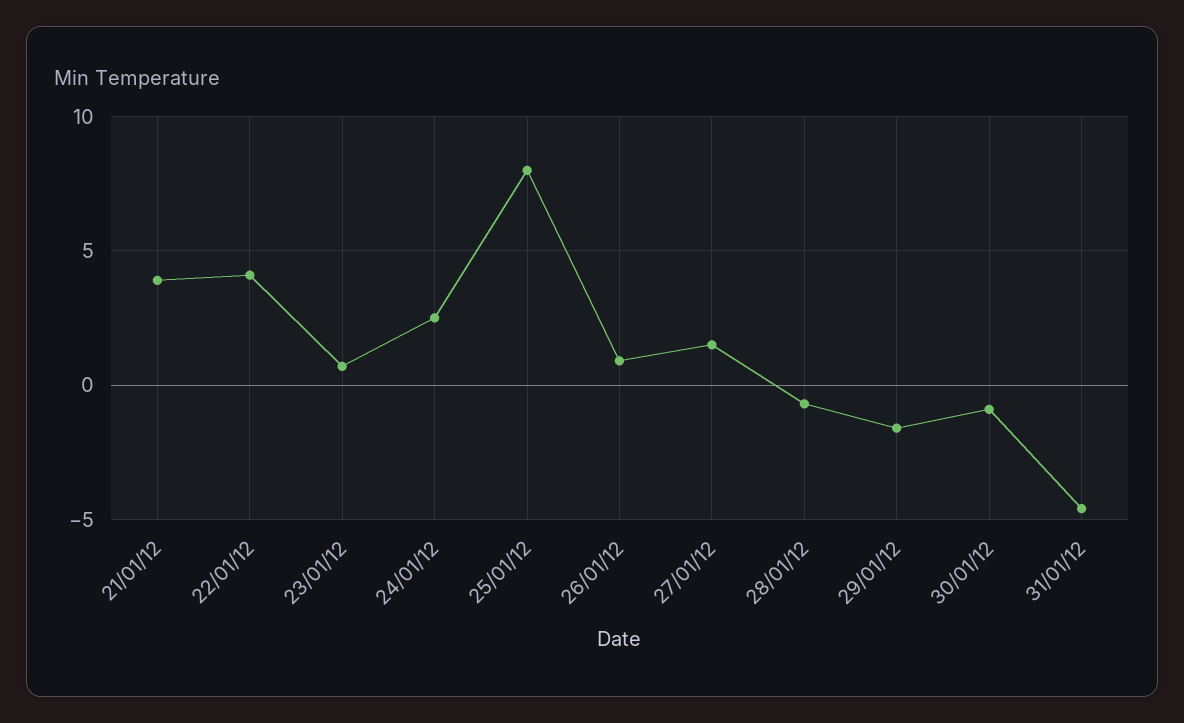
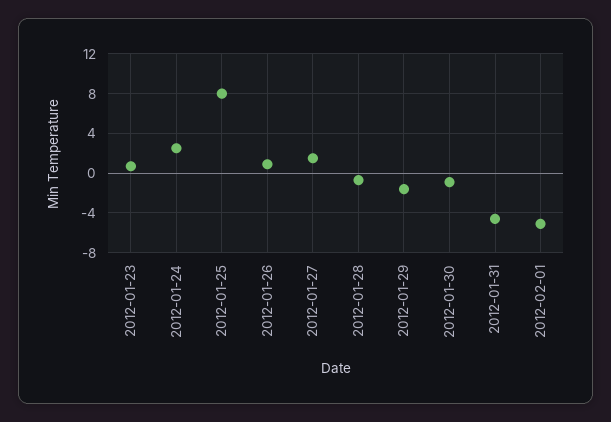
21/01/12: 4 -> none
22/01/12: 4 -> none
2012-02-01: none -> -5

